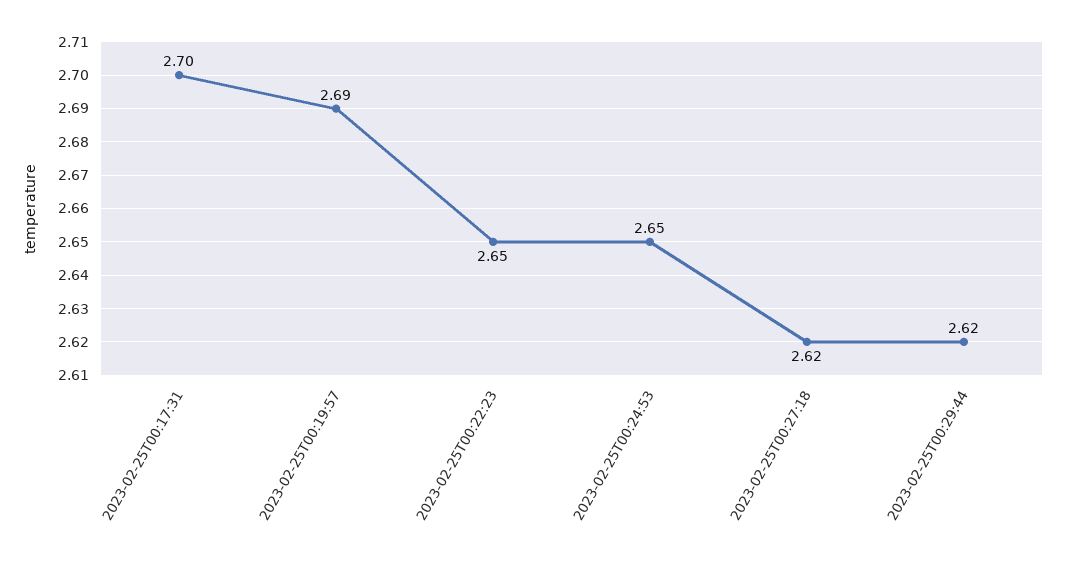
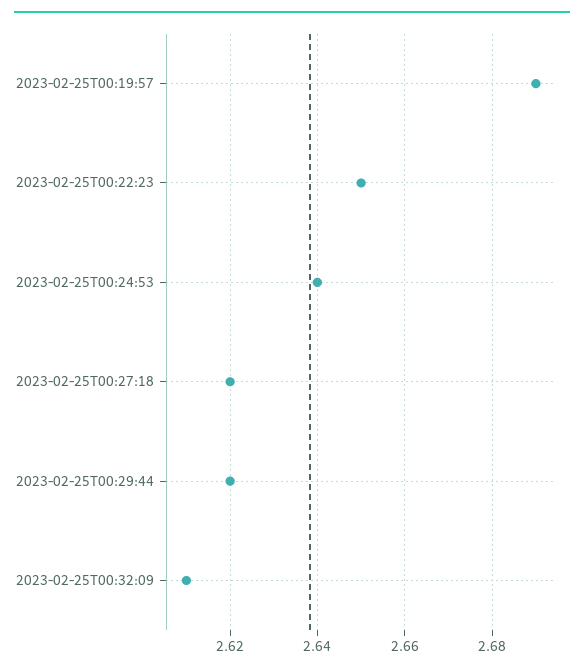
2023-02-25T00:17:31: 2.7 -> none
2023-02-25T00:24:53: 2.65 -> 2.64
2023-02-25T00:32:09: none -> 2.61

